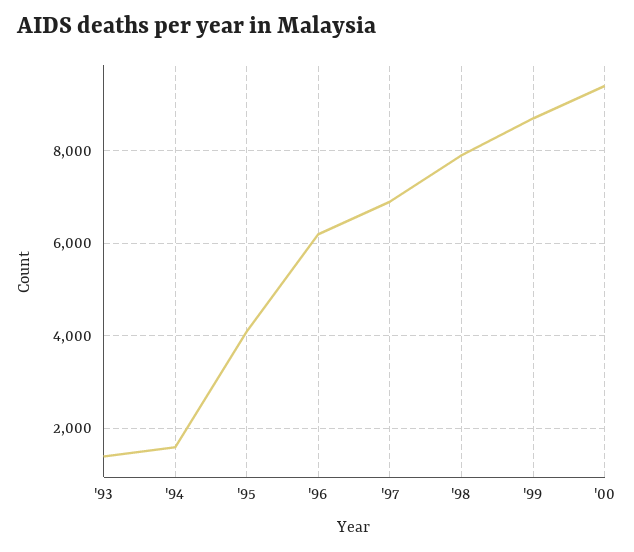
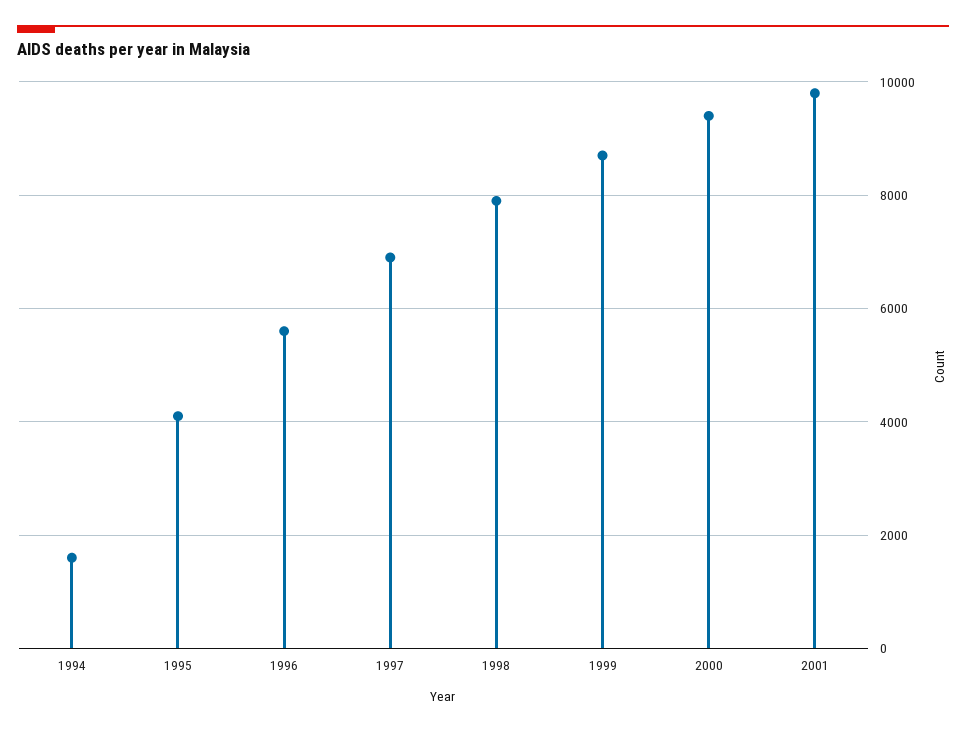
'93: 1400 -> none
'96: 6200 -> 5600
2001: none -> 9800

